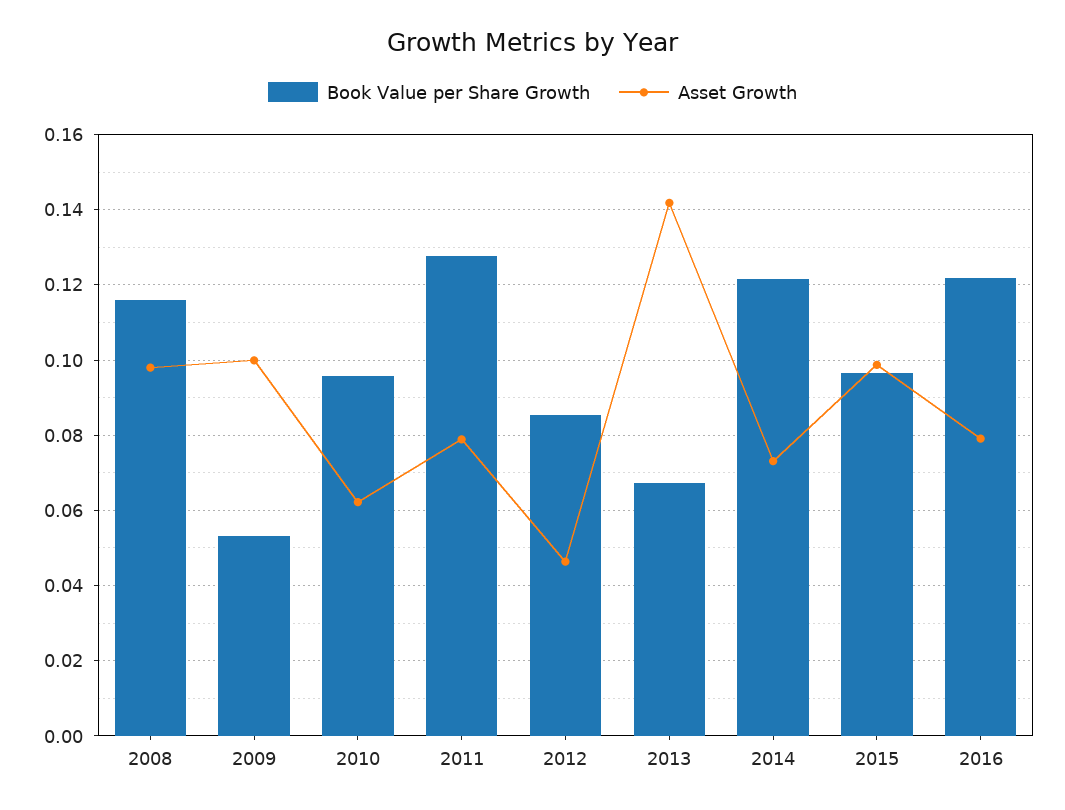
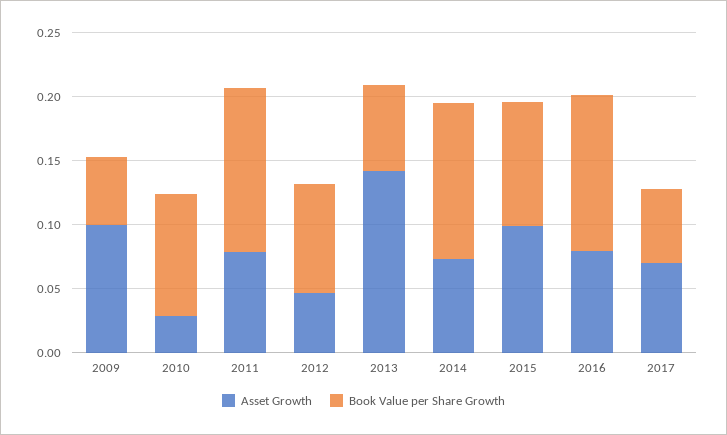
Book Value per Share Growth, 2008: 0.116 -> none
Asset Growth, 2008: 0.098 -> none
Asset Growth, 2010: 0.062 -> 0.03
Asset Growth, 2017: none -> 0.07
Book Value per Share Growth, 2017: none -> 0.06

